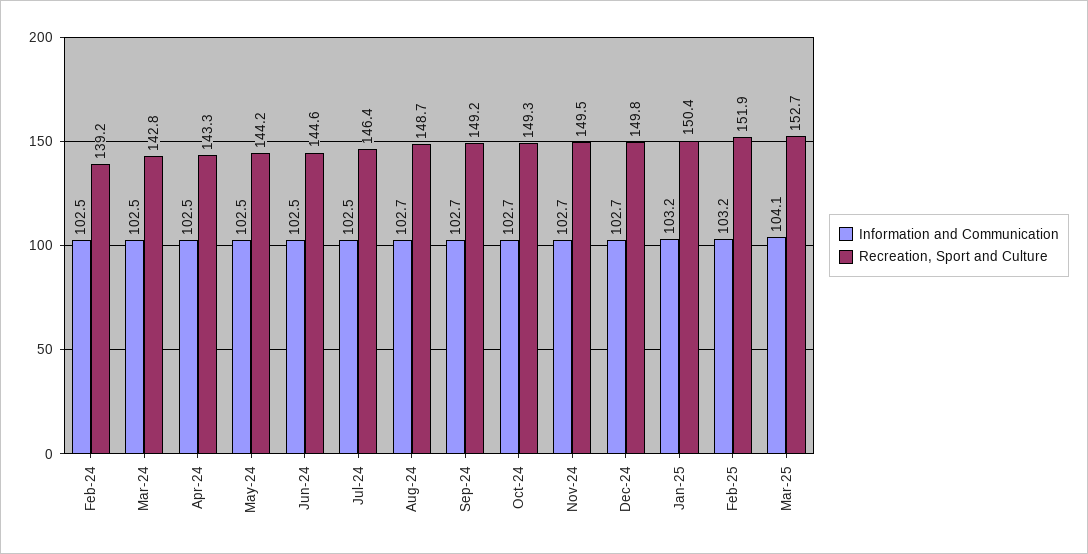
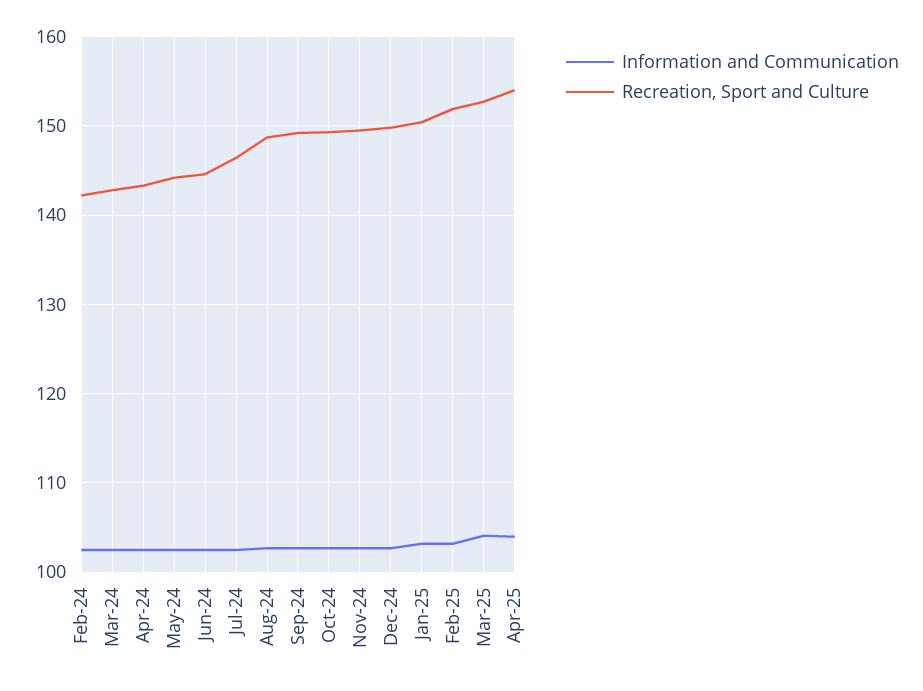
Recreation, Sport and Culture, Feb-24: 139.2 -> 142
Information and Communication, Apr-25: none -> 104
Recreation, Sport and Culture, Apr-25: none -> 154

